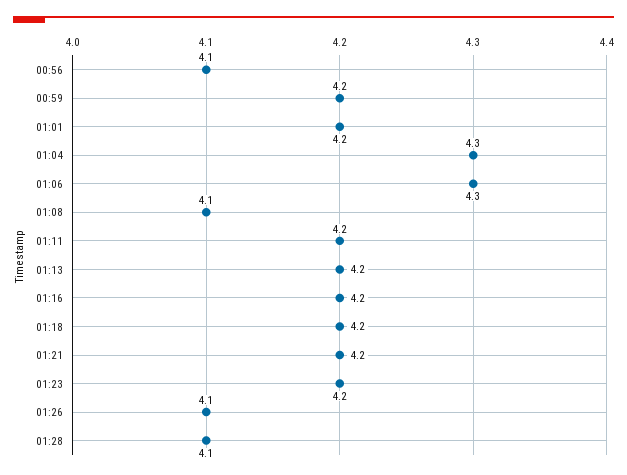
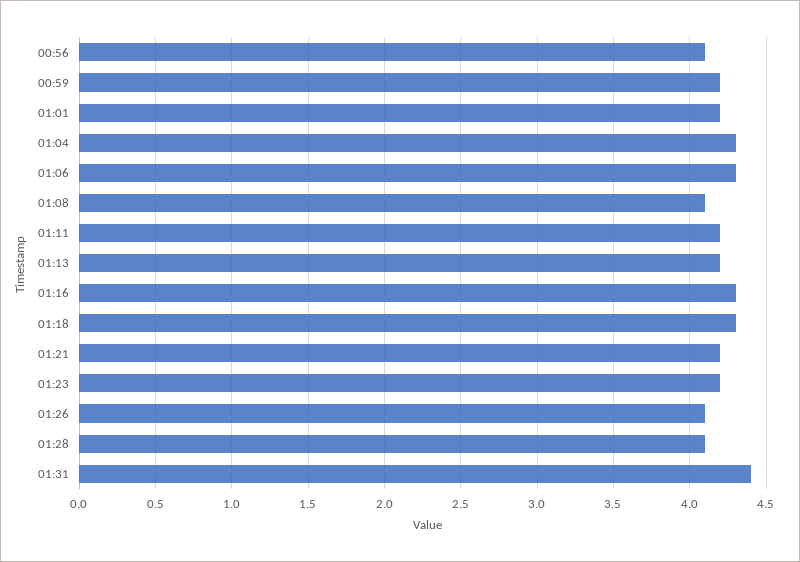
01:16: 4.2 -> 4.3
01:18: 4.2 -> 4.3
01:31: none -> 4.4

